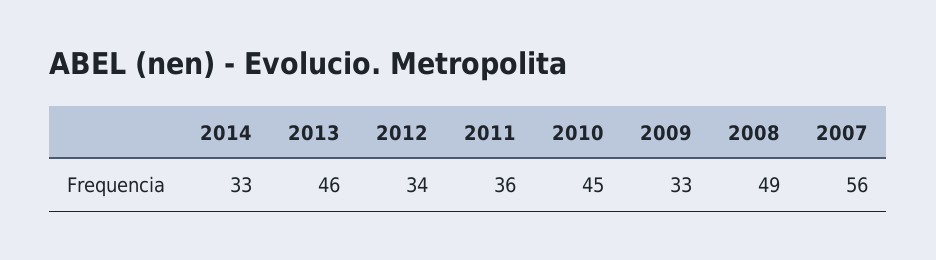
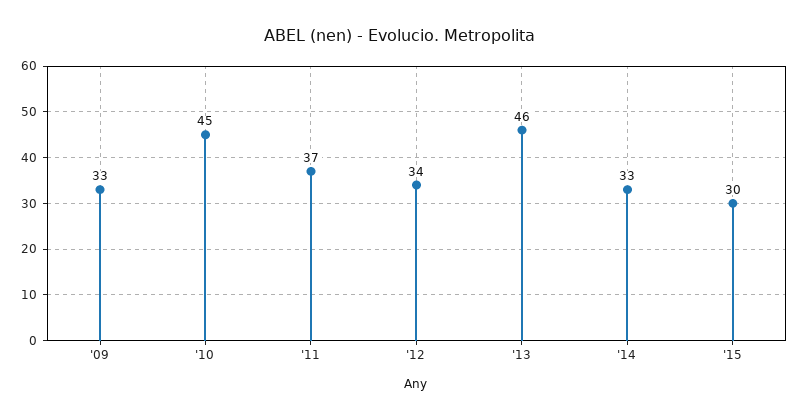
2011: 36 -> 37
2008: 49 -> none
2007: 56 -> none
'15: none -> 30

